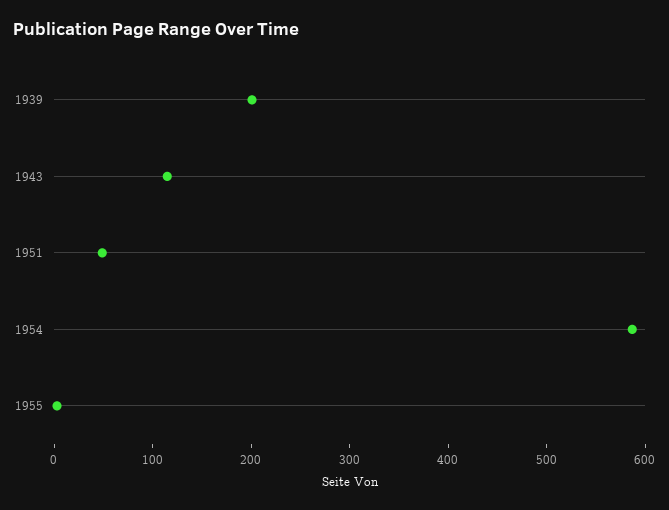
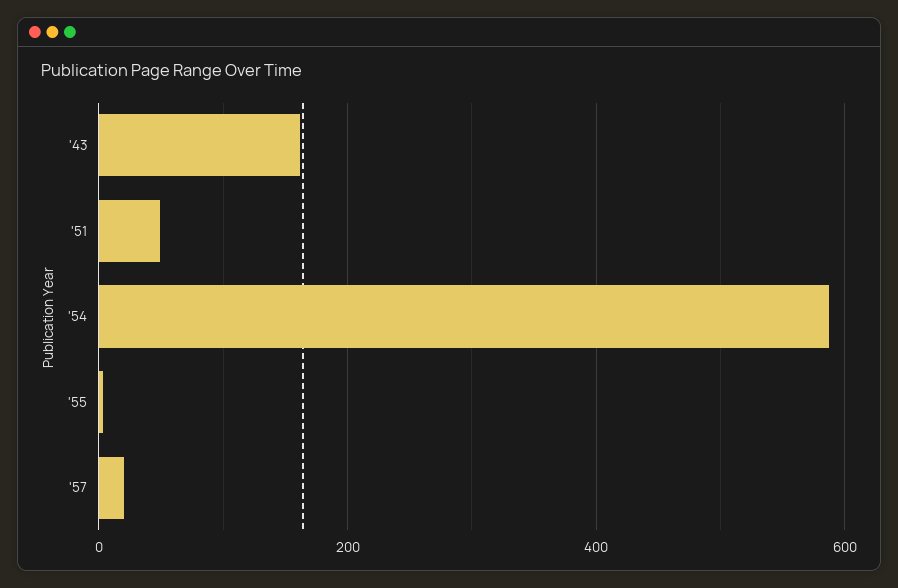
1939: 200 -> none
1943: 120 -> 160
'57: none -> 20

